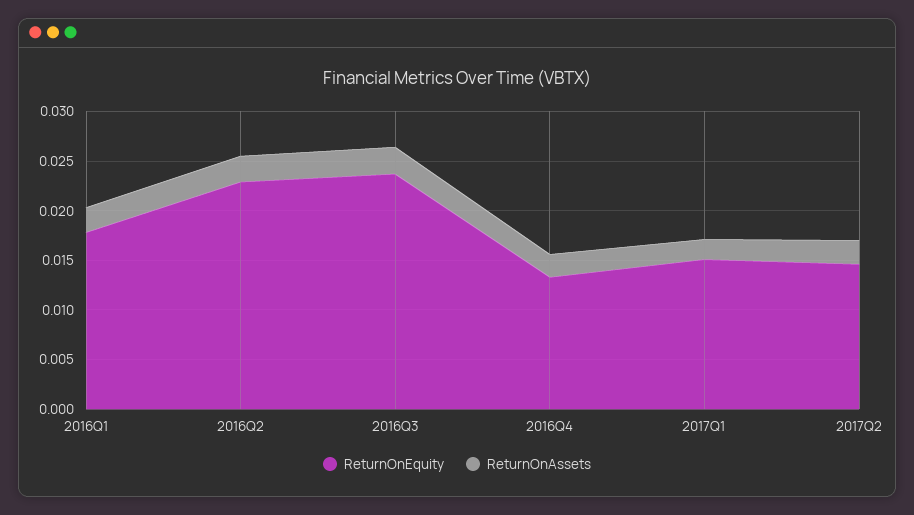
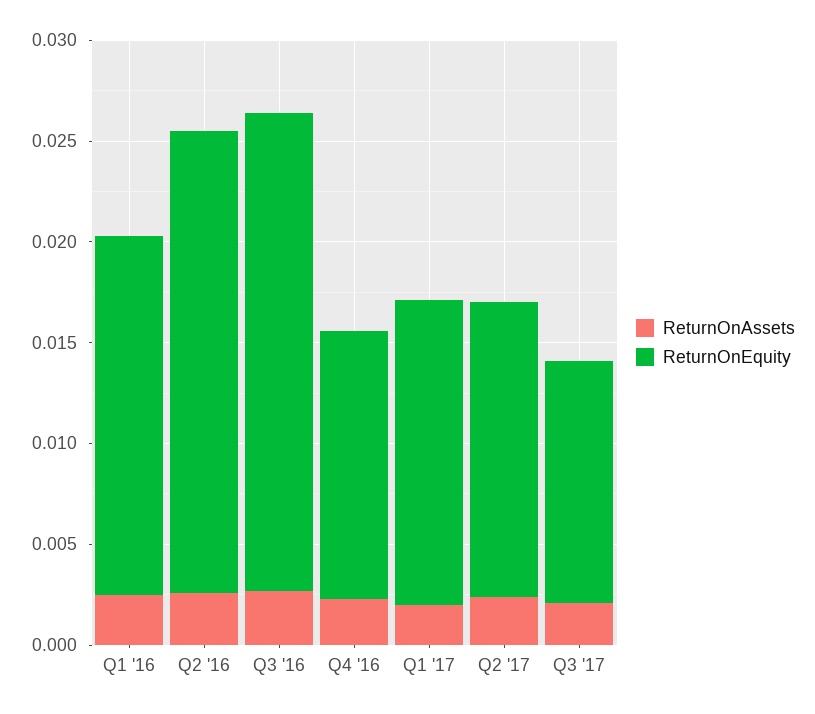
ReturnOnAssets, Q3 '17: none -> 0.002
ReturnOnEquity, Q3 '17: none -> 0.012

